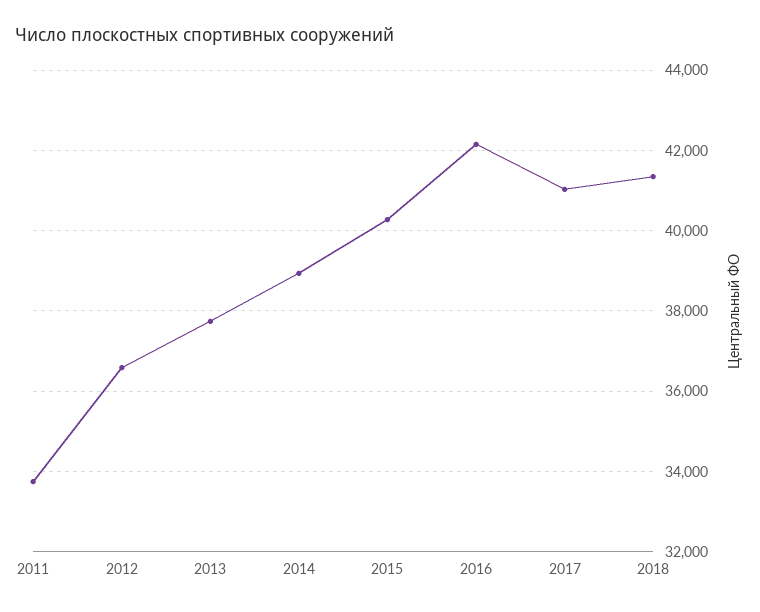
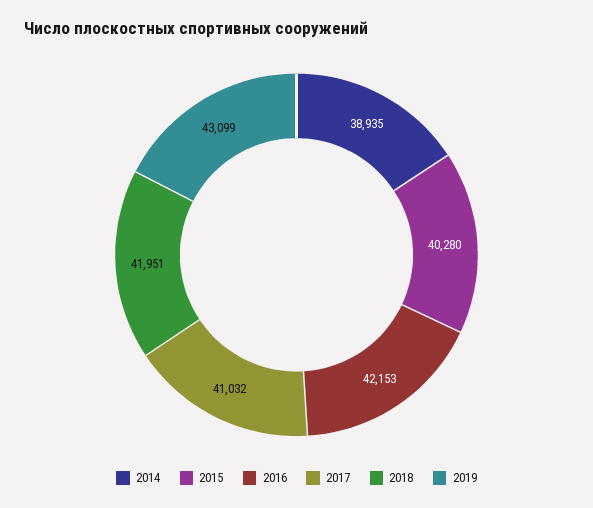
2011: 33800 -> none
2012: 36600 -> none
2013: 37800 -> none
2018: 41400 -> 41951
2019: none -> 43099

